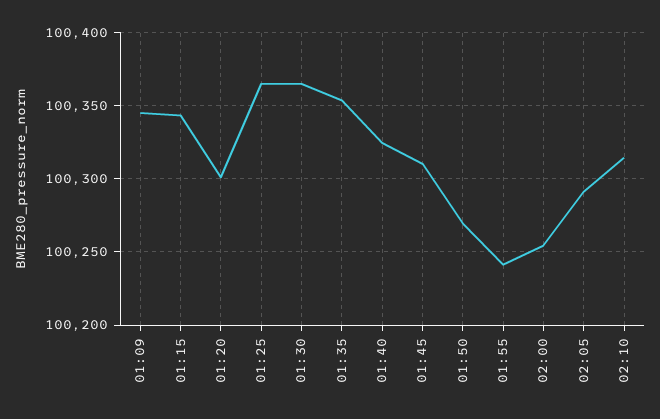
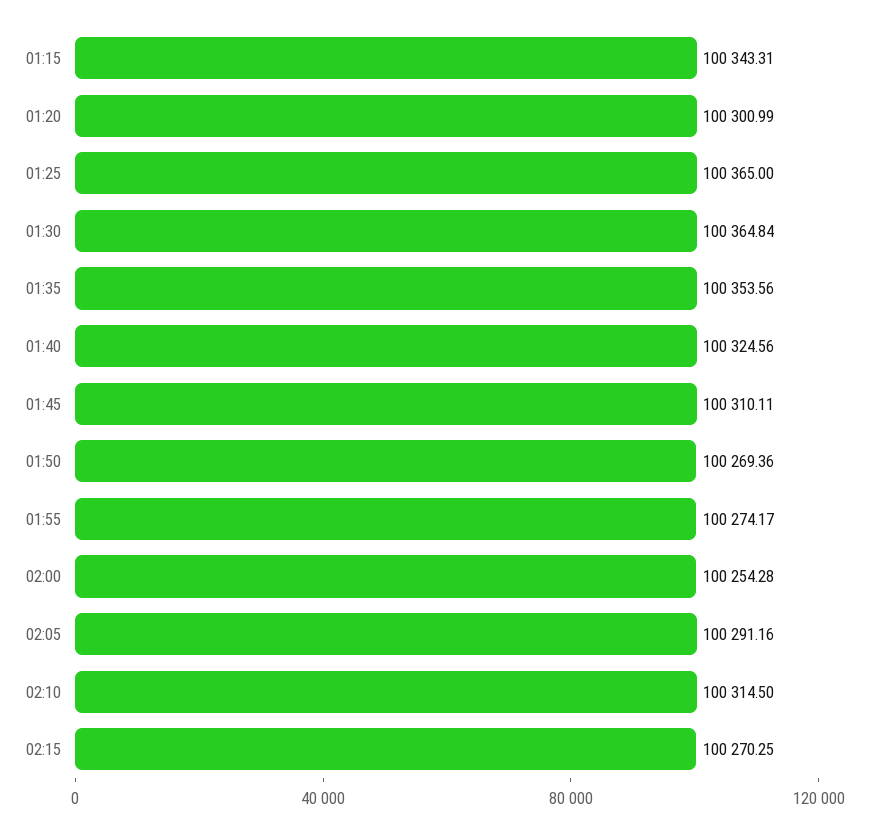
01:09: 100345 -> none
01:55: 100240 -> 100274.17
02:15: none -> 100270.25

